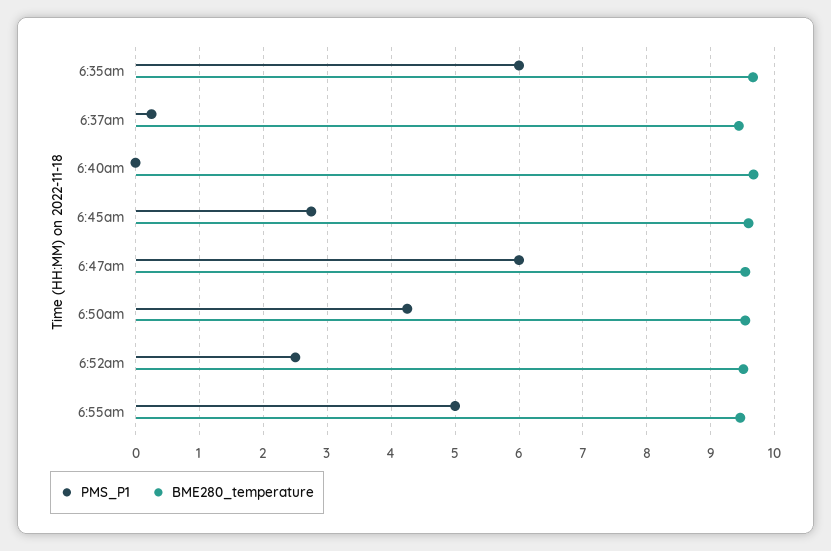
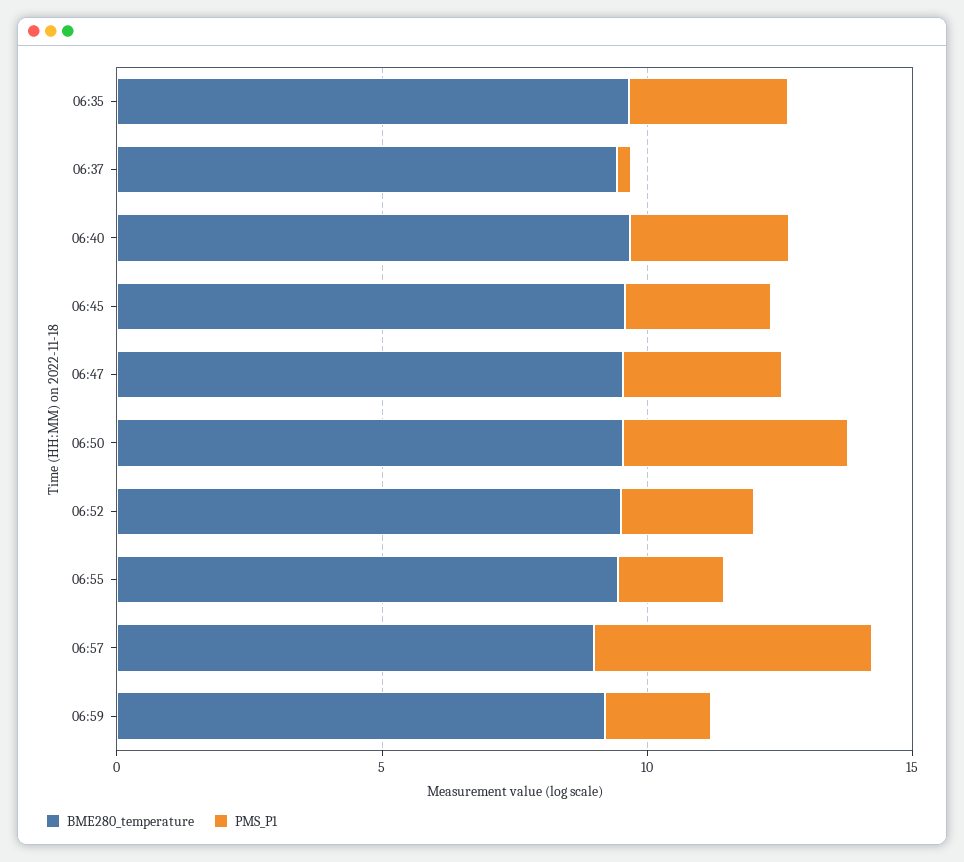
PMS_P1, 6:35am: 6 -> 3
PMS_P1, 6:40am: 0 -> 3
PMS_P1, 6:47am: 6 -> 3
PMS_P1, 6:55am: 5 -> 2
BME280_temperature, 06:57: none -> 9
PMS_P1, 06:57: none -> 5
BME280_temperature, 06:59: none -> 9
PMS_P1, 06:59: none -> 2

